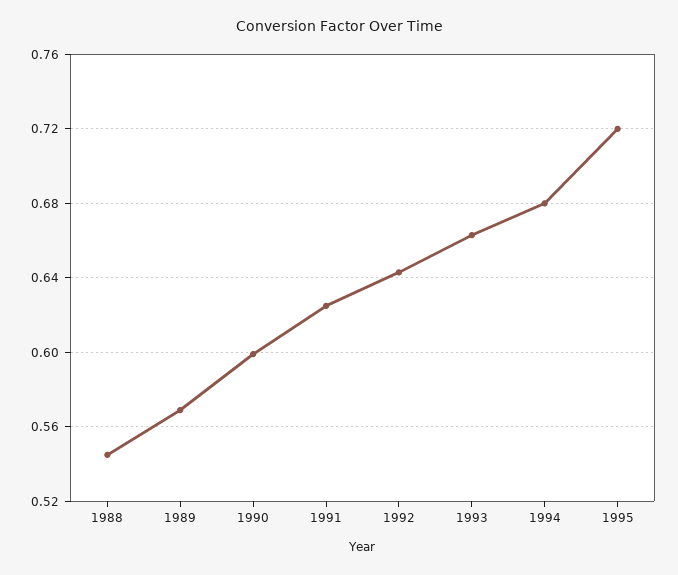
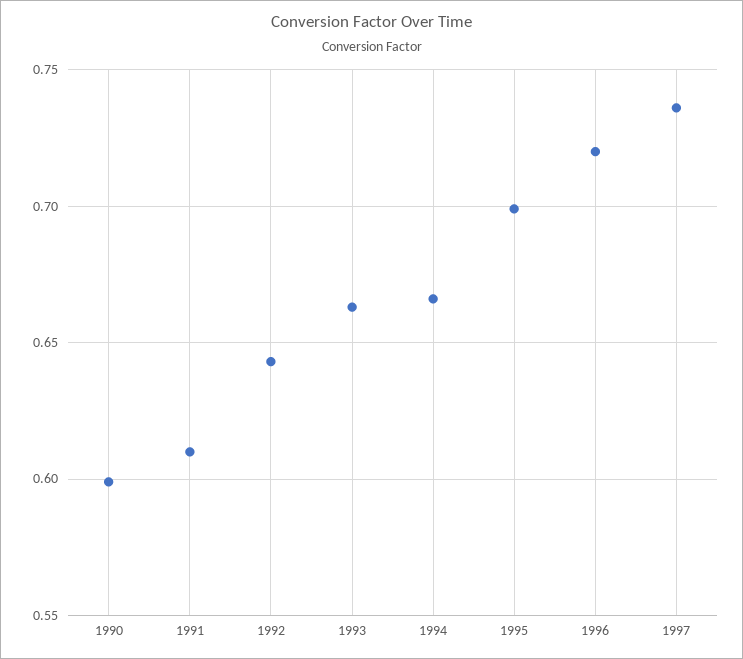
1988: 0.545 -> none
1989: 0.57 -> none
1991: 0.625 -> 0.61
1994: 0.68 -> 0.665
1995: 0.72 -> 0.7
1996: none -> 0.72
1997: none -> 0.735

